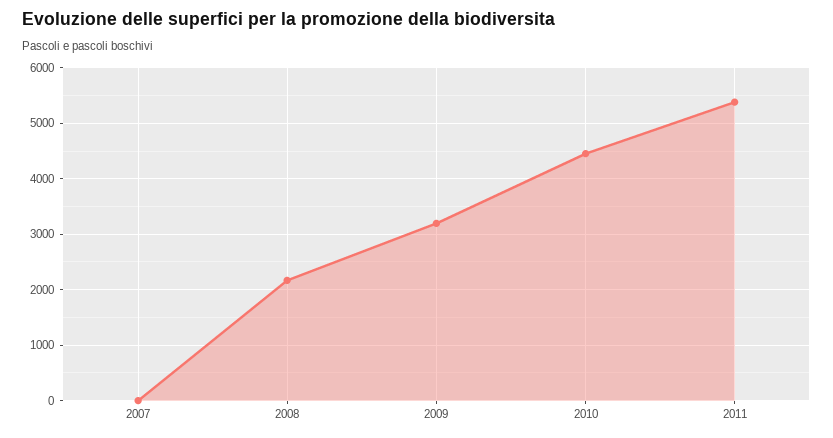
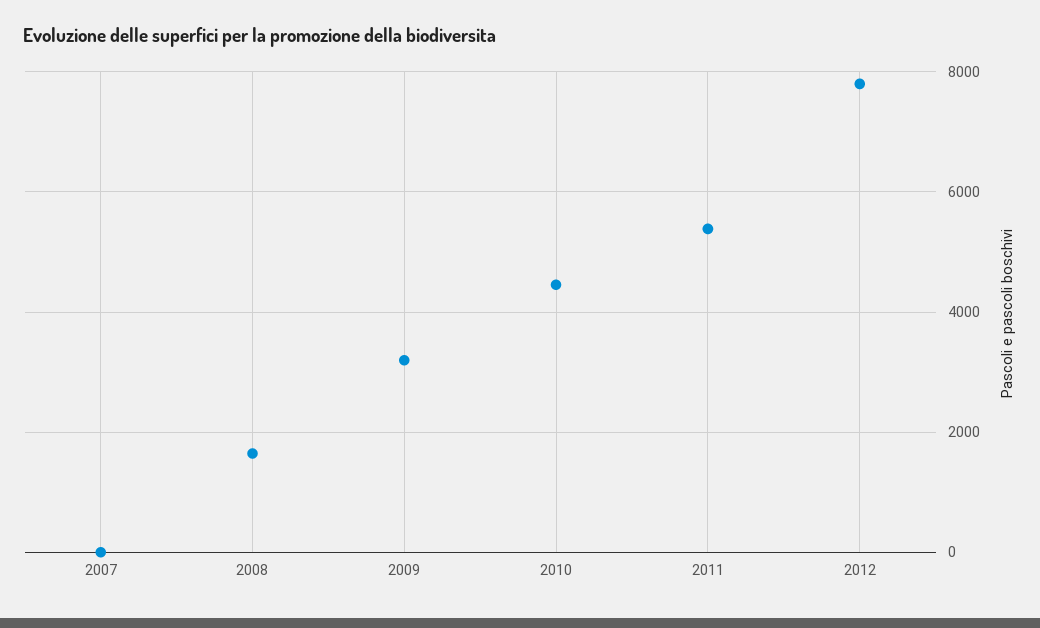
2008: 2200 -> 1600
2012: none -> 7800

